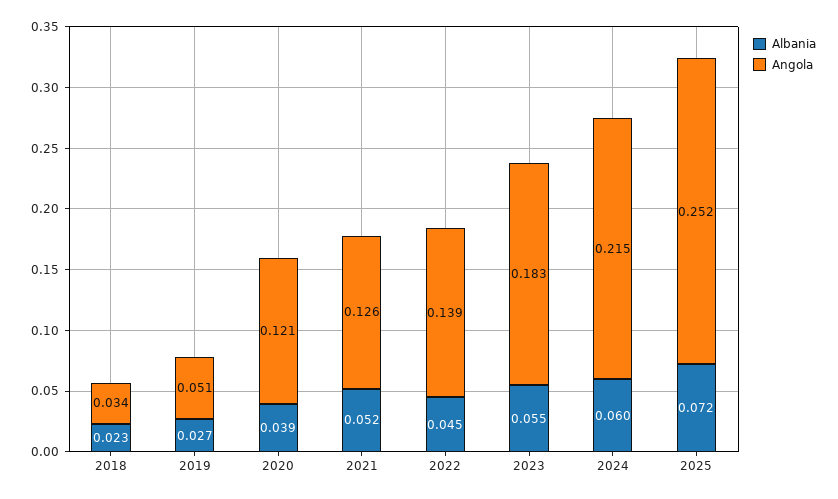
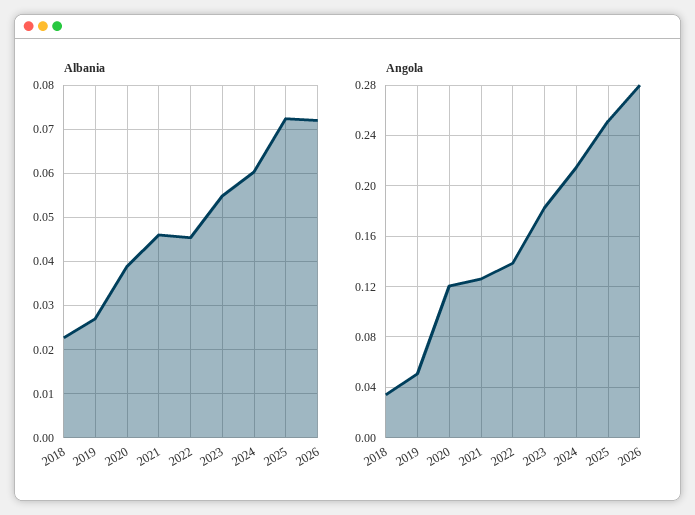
Albania, 2021: 0.052 -> 0.046
Albania, 2026: none -> 0.072
Angola, 2026: none -> 0.28

